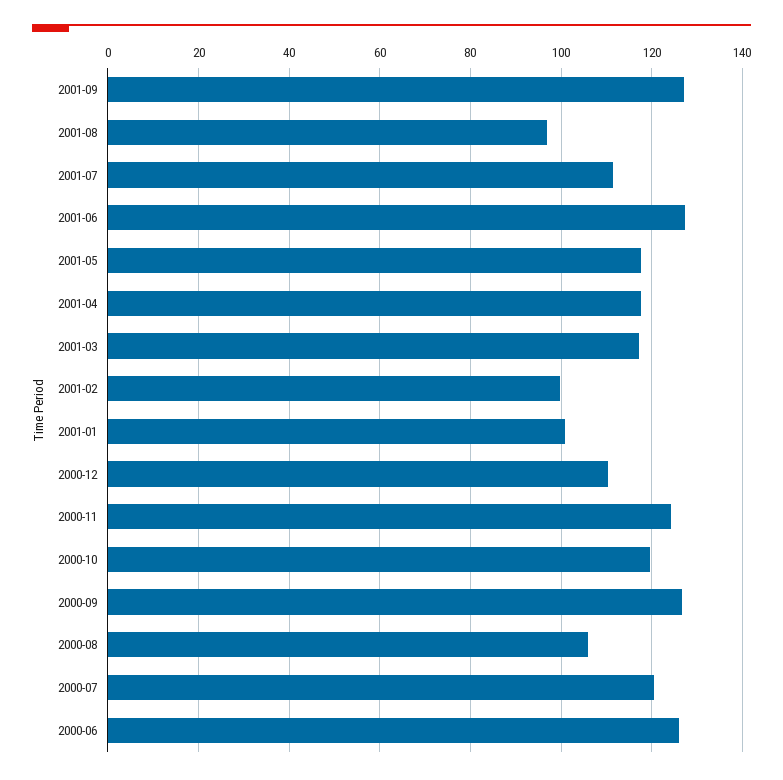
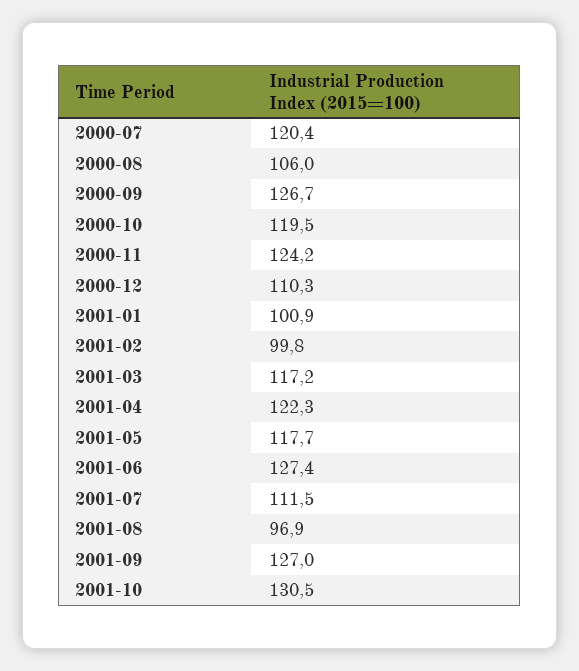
2001-04: 118 -> 122.3
2000-06: 126 -> none
2001-10: none -> 130.5

